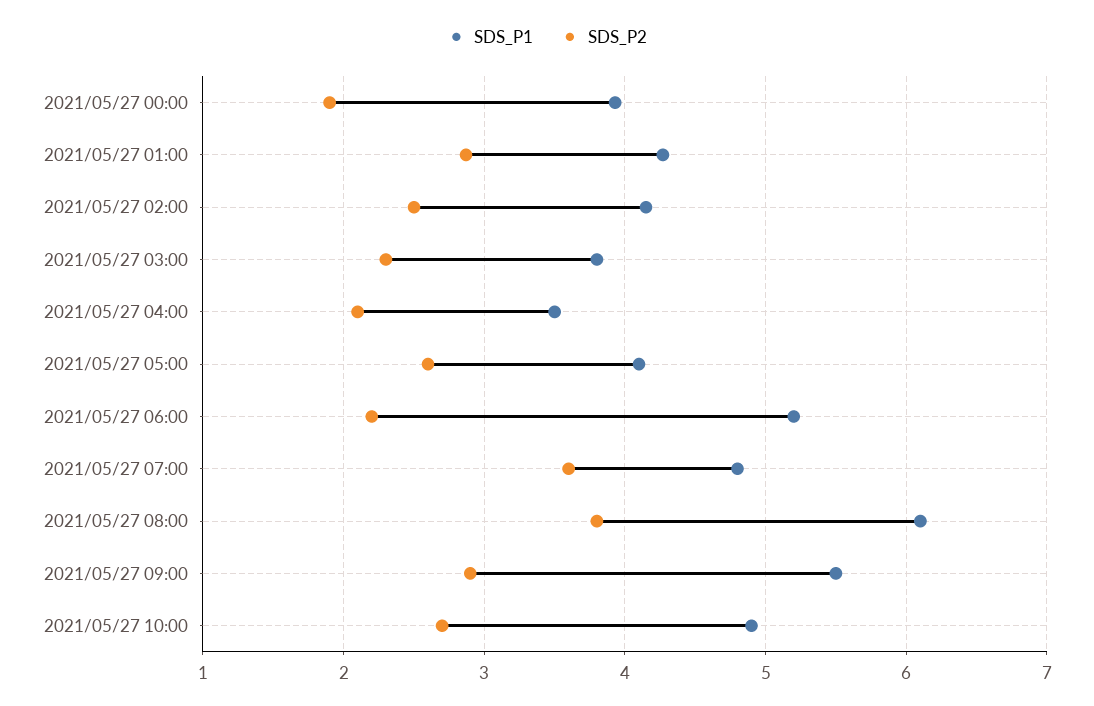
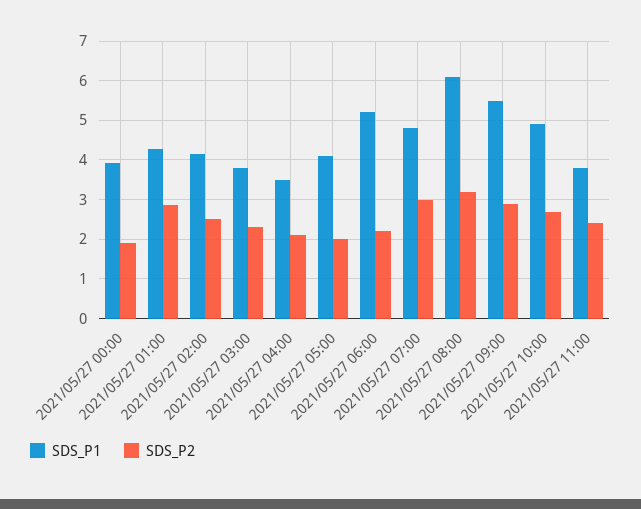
SDS_P2, 2021/05/27 05:00: 2.6 -> 2
SDS_P2, 2021/05/27 07:00: 3.6 -> 3
SDS_P2, 2021/05/27 08:00: 3.8 -> 3.2
SDS_P1, 2021/05/27 11:00: none -> 3.8
SDS_P2, 2021/05/27 11:00: none -> 2.4

